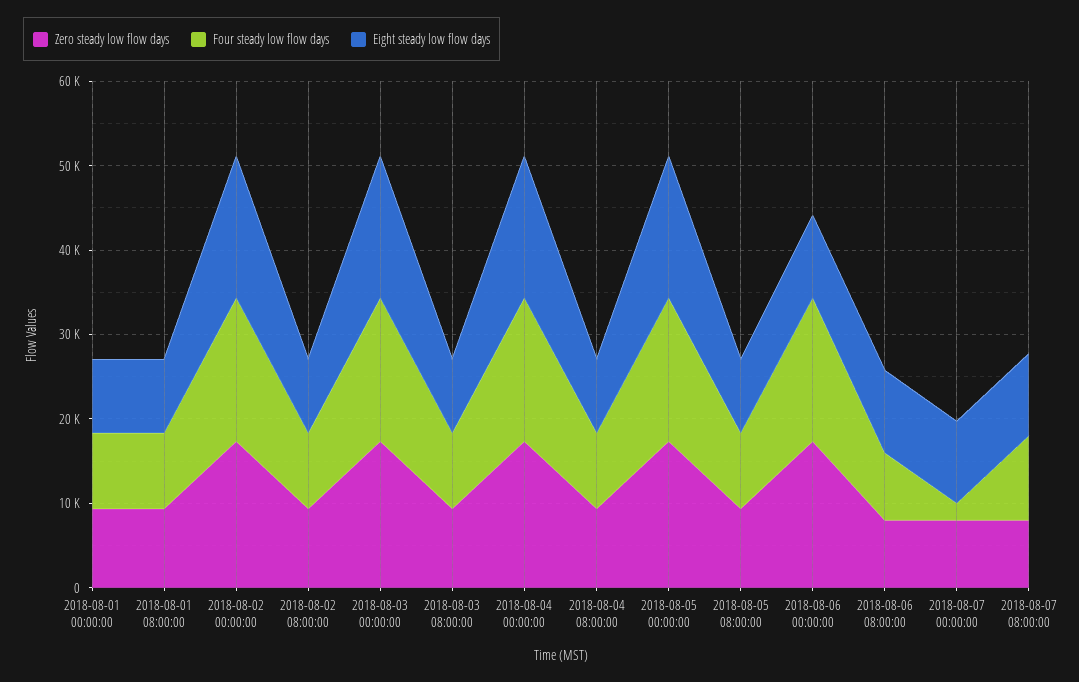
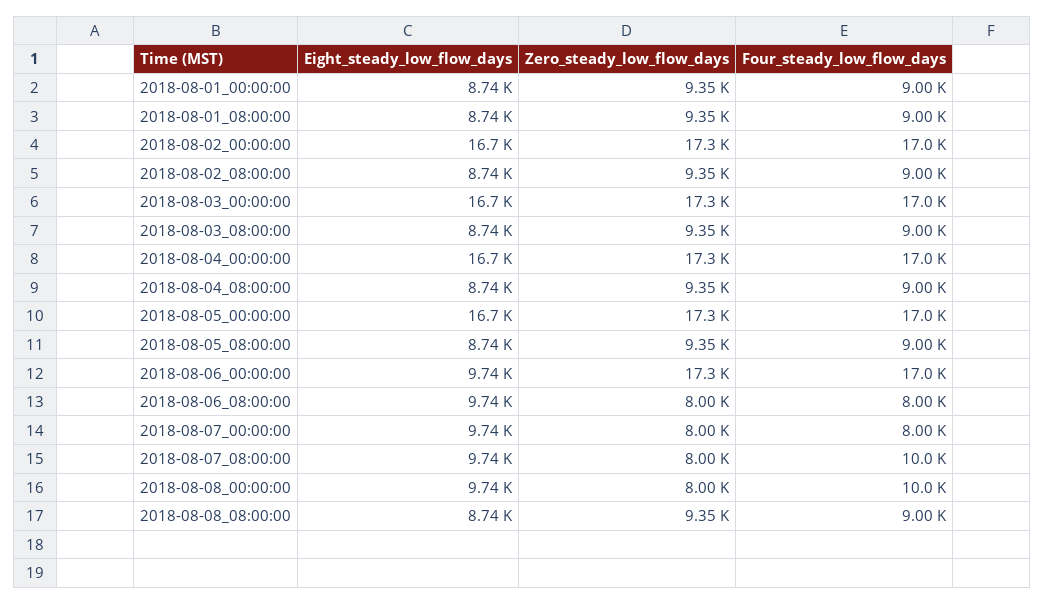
Four steady low flow days, 2018-08-07 00:00:00: 2000 -> 8000
Eight steady low flow days, 2018-08-08_00:00:00: none -> 9740
Zero steady low flow days, 2018-08-08_00:00:00: none -> 8000
Four steady low flow days, 2018-08-08_00:00:00: none -> 10000
Eight steady low flow days, 2018-08-08_08:00:00: none -> 8740
Zero steady low flow days, 2018-08-08_08:00:00: none -> 9350
Four steady low flow days, 2018-08-08_08:00:00: none -> 9000

